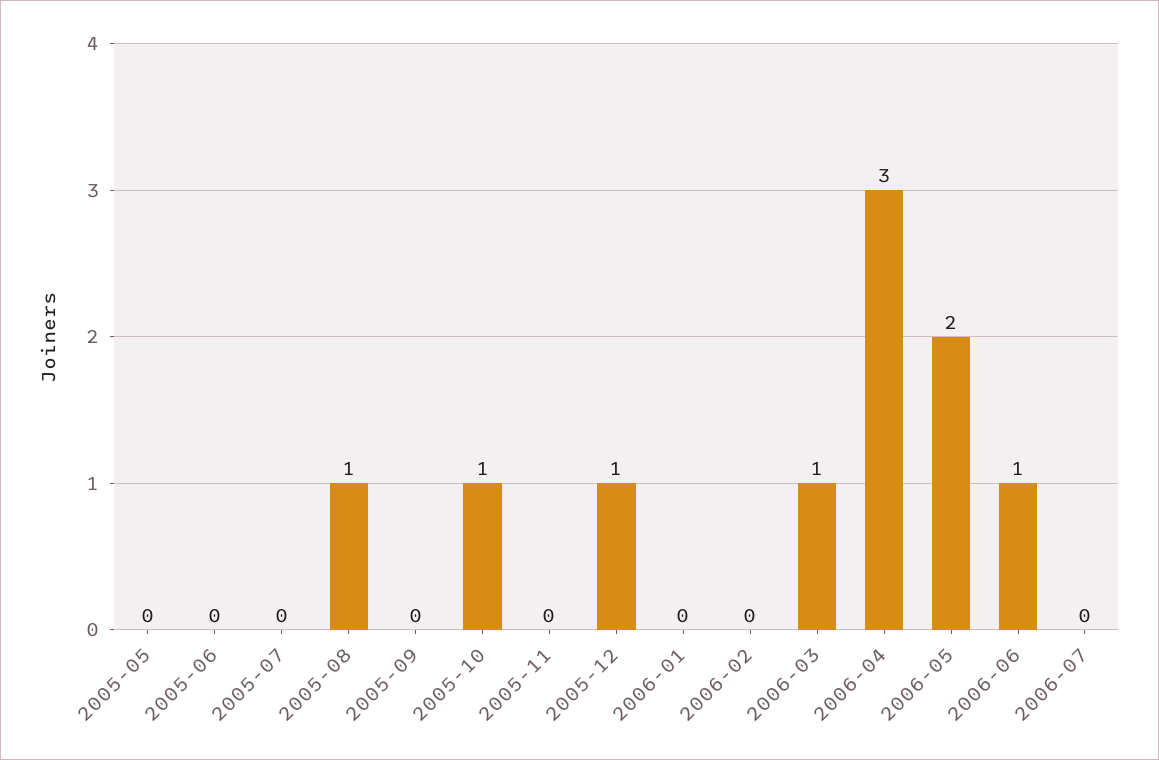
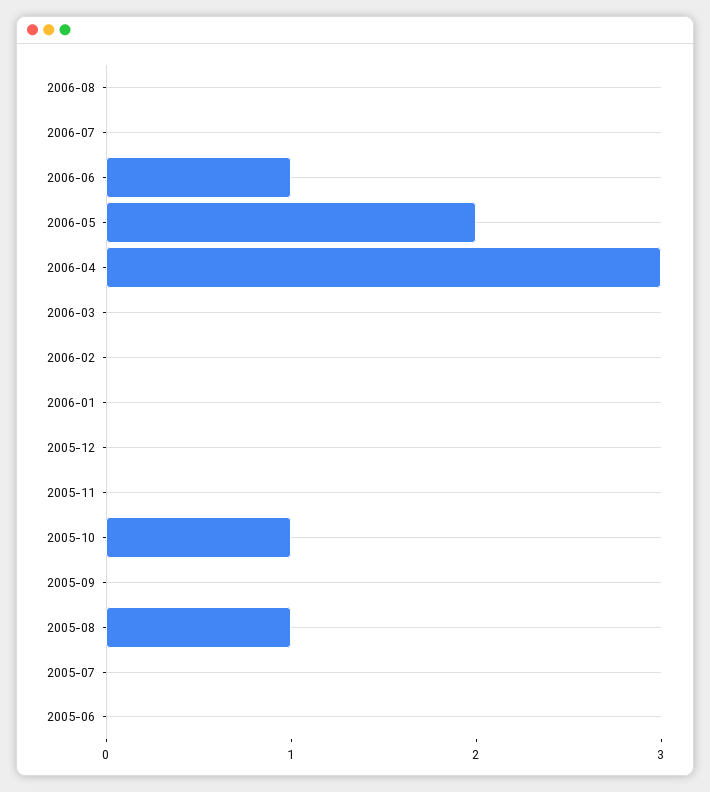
2005-05: 0 -> none
2005-12: 1 -> 0
2006-03: 1 -> 0
2006-08: none -> 0

